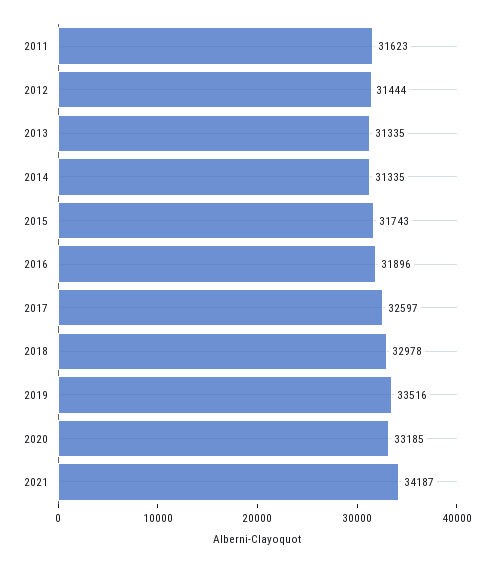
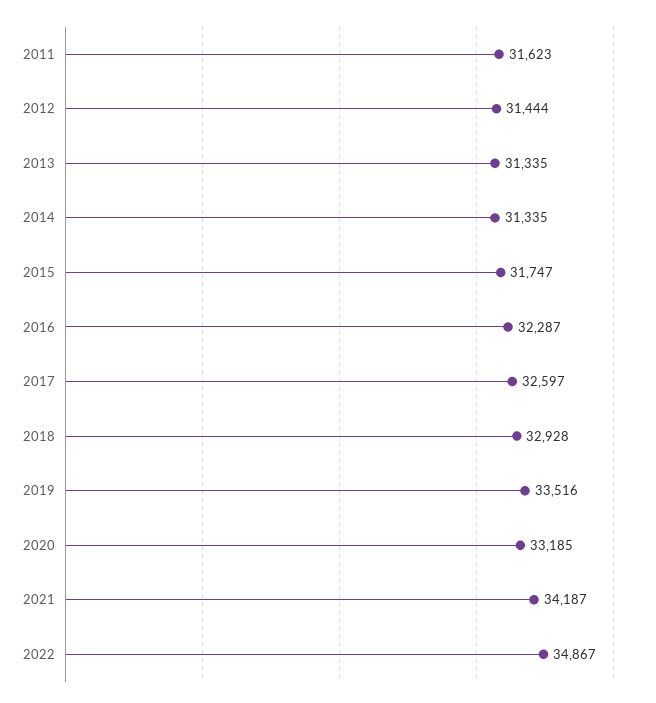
2015: 31743 -> 31747
2016: 31896 -> 32287
2018: 32978 -> 32928
2022: none -> 34867

